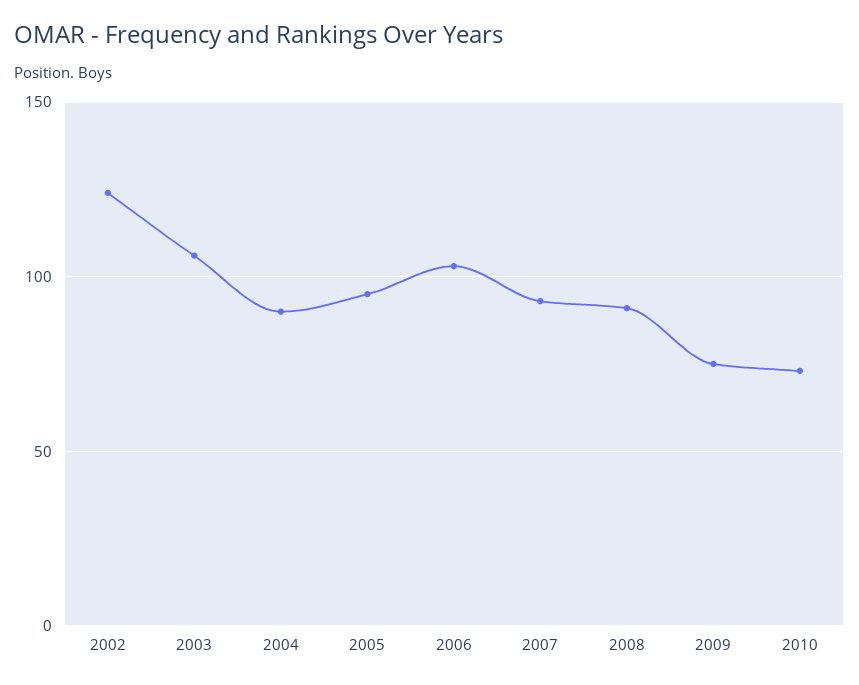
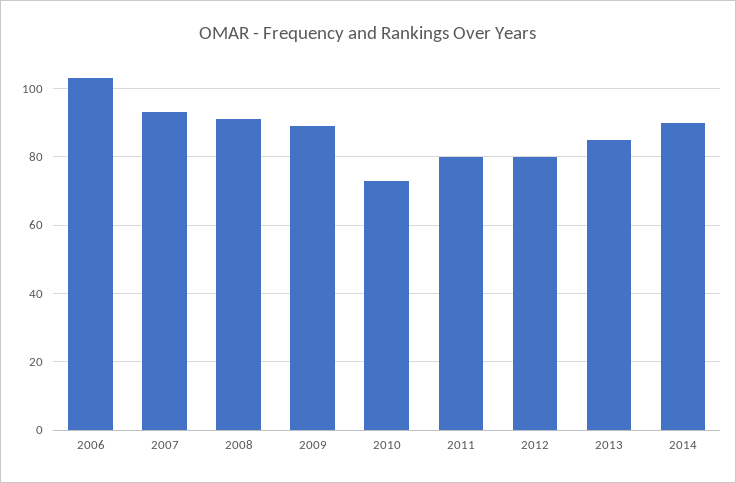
2002: 125 -> none
2003: 105 -> none
2004: 90 -> none
2005: 95 -> none
2009: 75 -> 90
2011: none -> 80
2012: none -> 80
2013: none -> 85
2014: none -> 90

